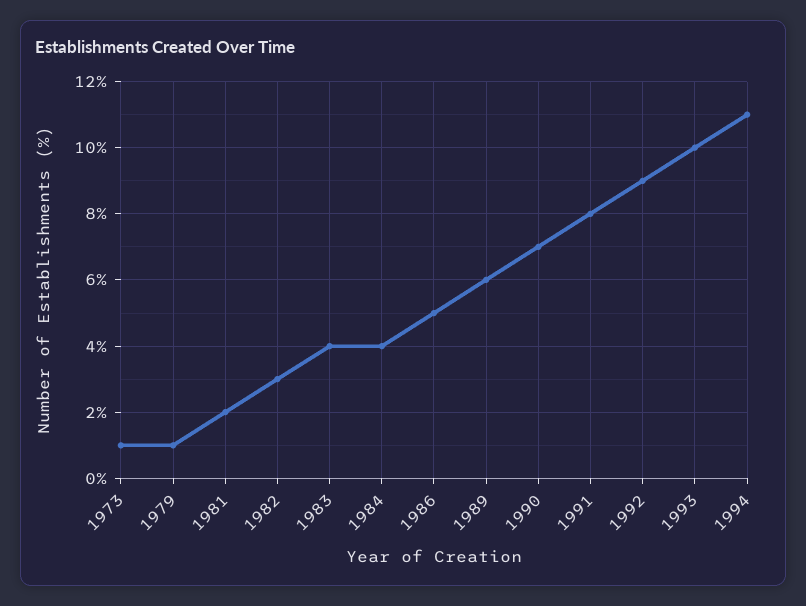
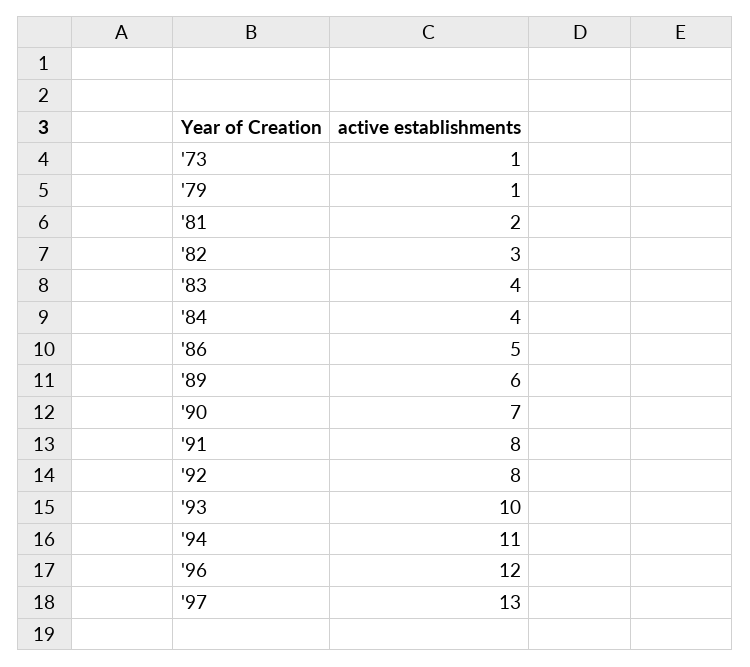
1992: 9 -> 8
'96: none -> 12
'97: none -> 13

